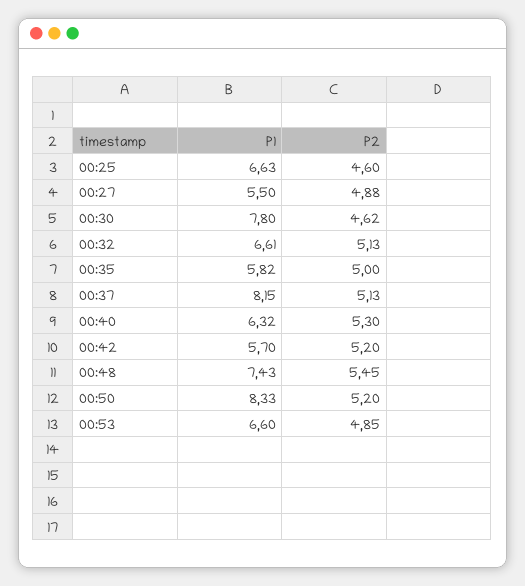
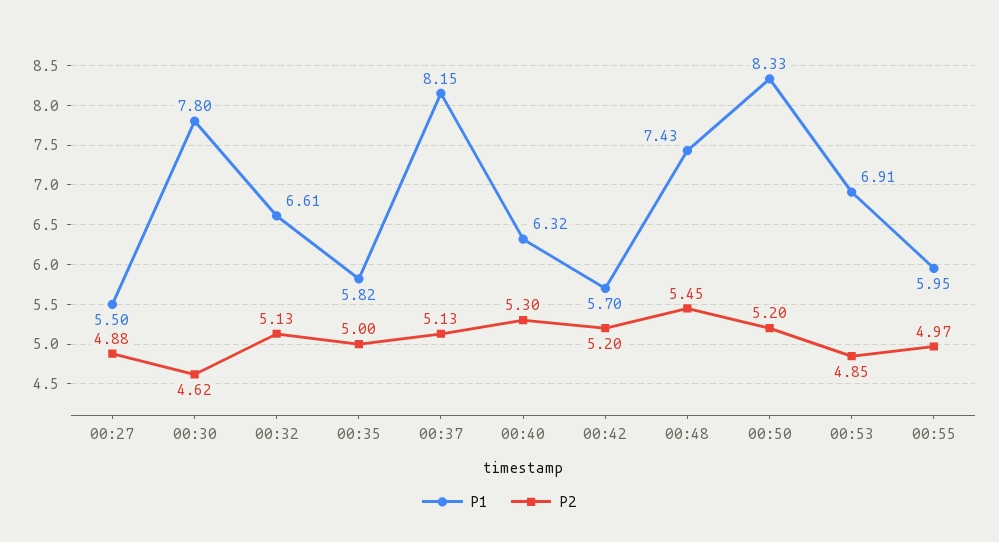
P1, 00:25: 6.63 -> none
P2, 00:25: 4.6 -> none
P1, 00:53: 6.6 -> 6.91
P1, 00:55: none -> 5.95
P2, 00:55: none -> 4.97

